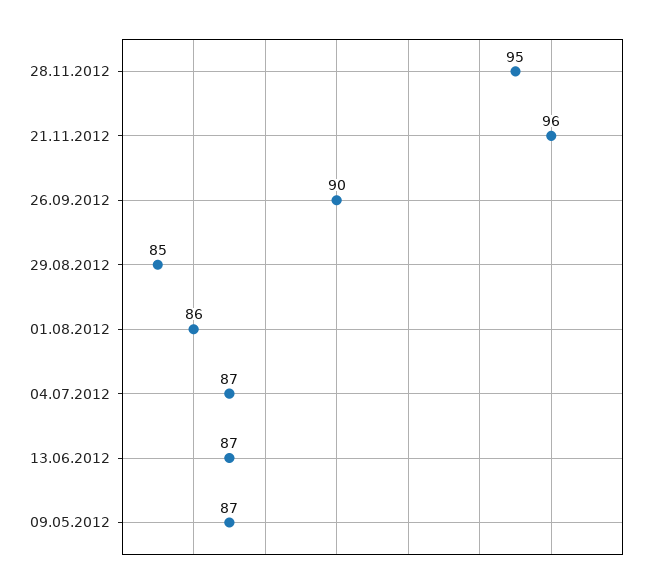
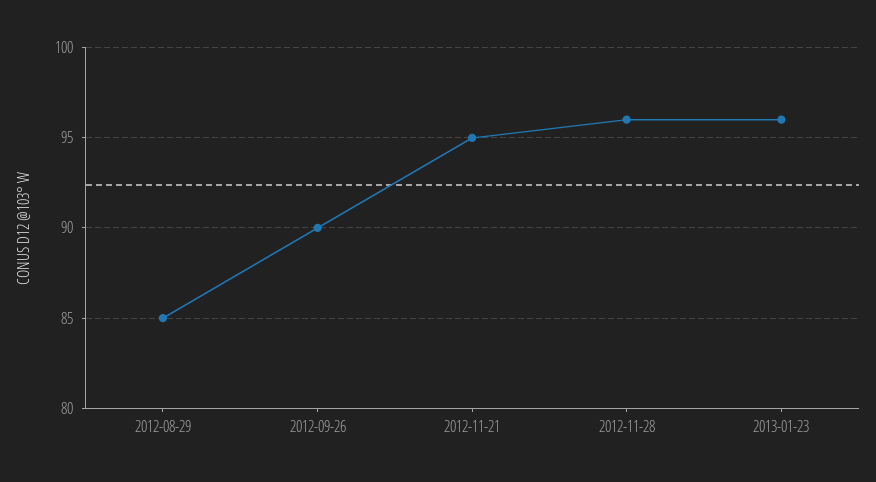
28.11.2012: 95 -> 96
21.11.2012: 96 -> 95
01.08.2012: 86 -> none
04.07.2012: 87 -> none
13.06.2012: 87 -> none
09.05.2012: 87 -> none
2013-01-23: none -> 96

